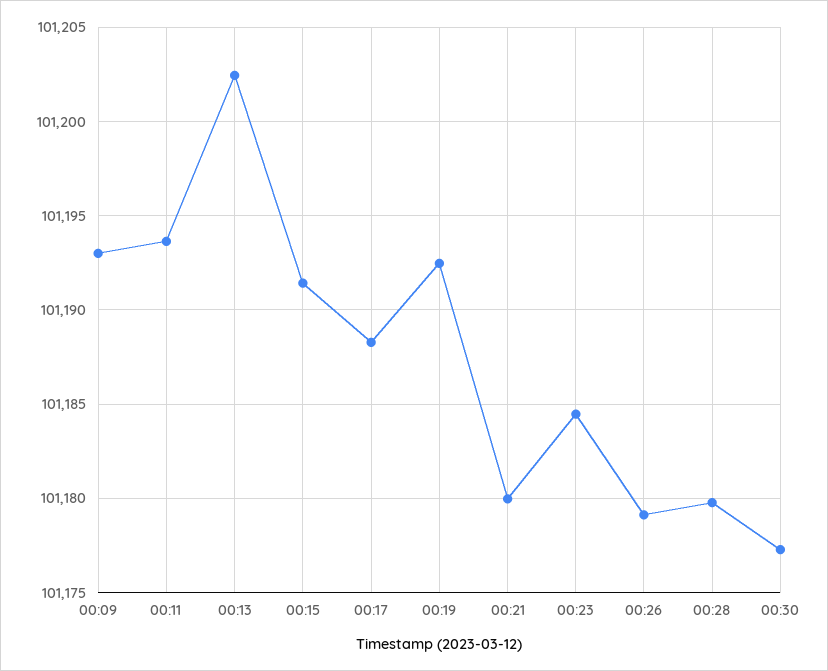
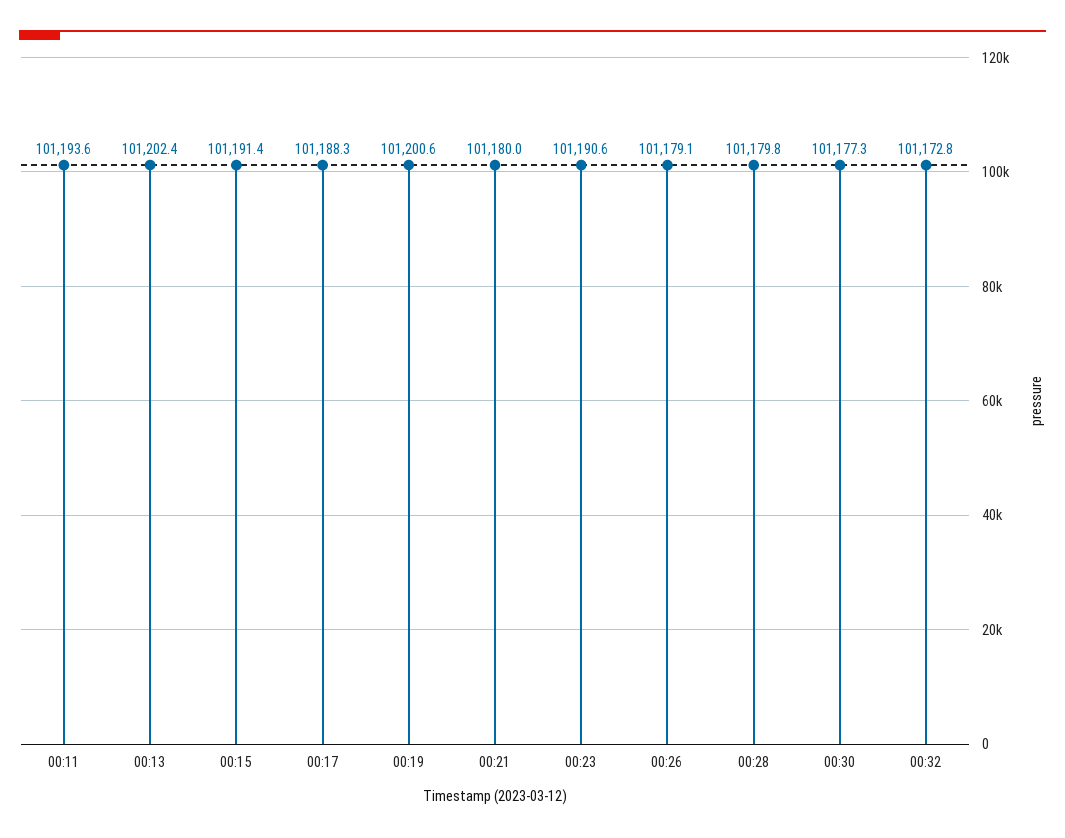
00:09: 101193 -> none
00:19: 101192.5 -> 101200.6
00:23: 101184.5 -> 101190.6
00:32: none -> 101172.8

